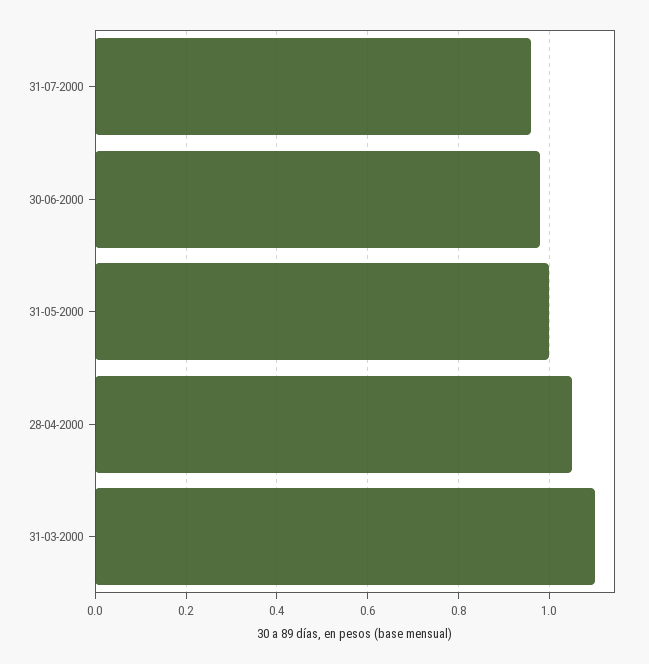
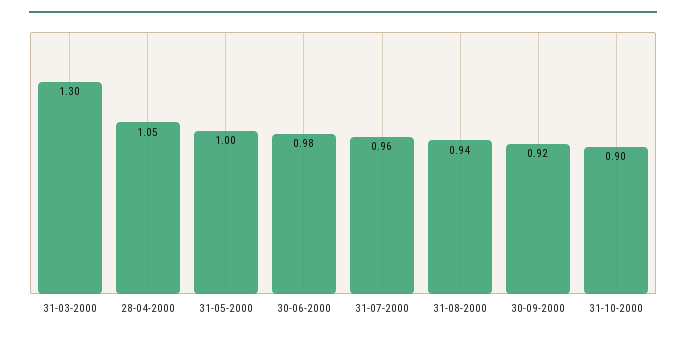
31-03-2000: 1.1 -> 1.3
31-08-2000: none -> 0.94
30-09-2000: none -> 0.92
31-10-2000: none -> 0.9

